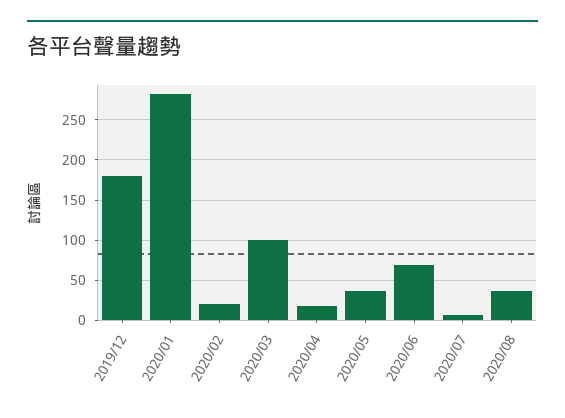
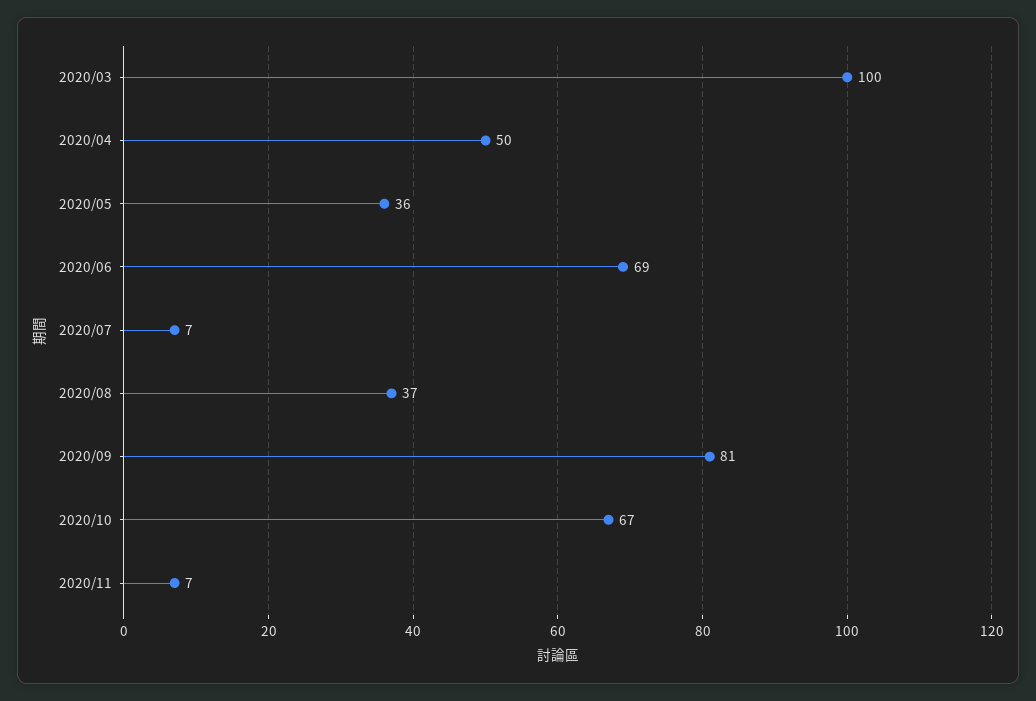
2019/12: 180 -> none
2020/01: 280 -> none
2020/02: 20 -> none
2020/04: 20 -> 50
2020/09: none -> 81
2020/10: none -> 67
2020/11: none -> 7

